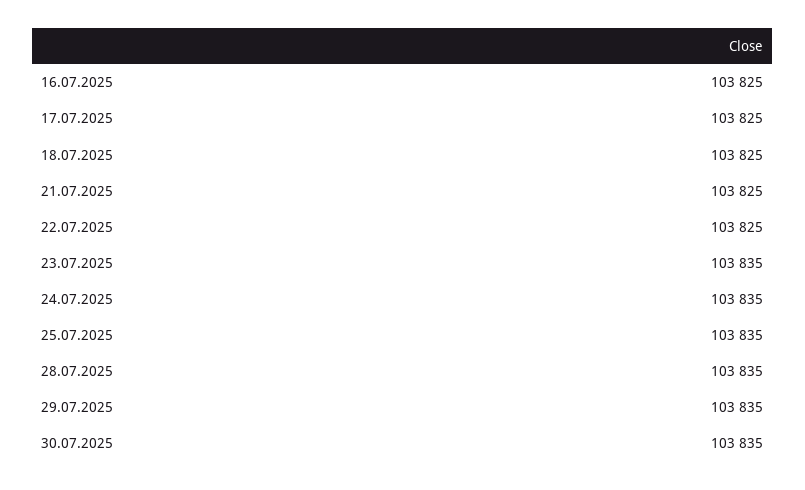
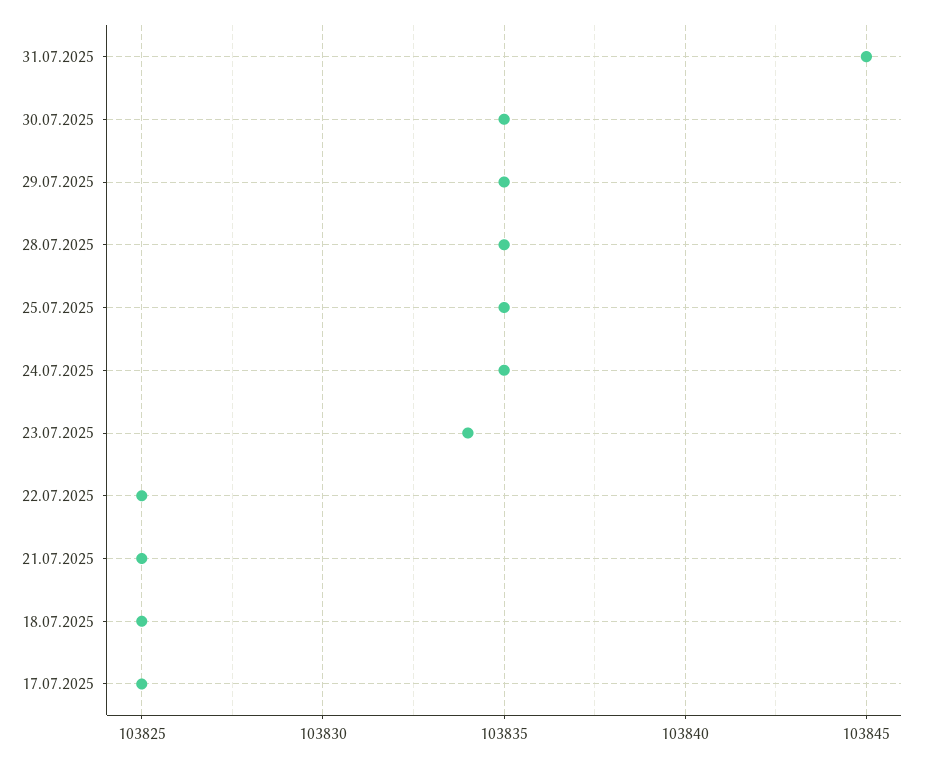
16.07.2025: 103825 -> none
23.07.2025: 103835 -> 103834
31.07.2025: none -> 103845

